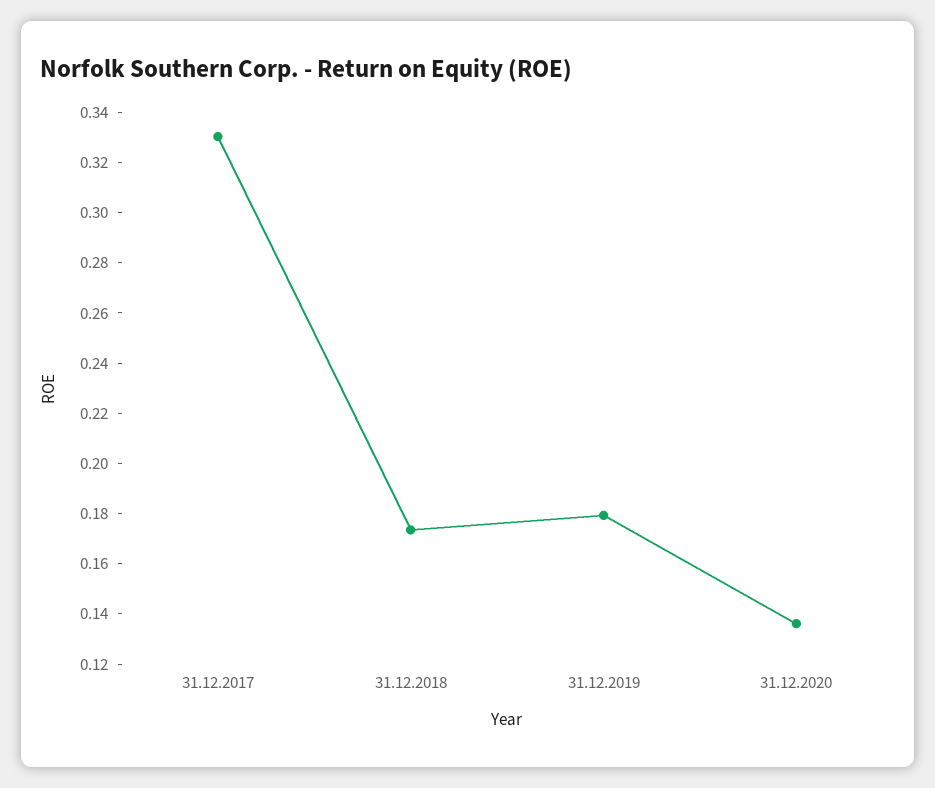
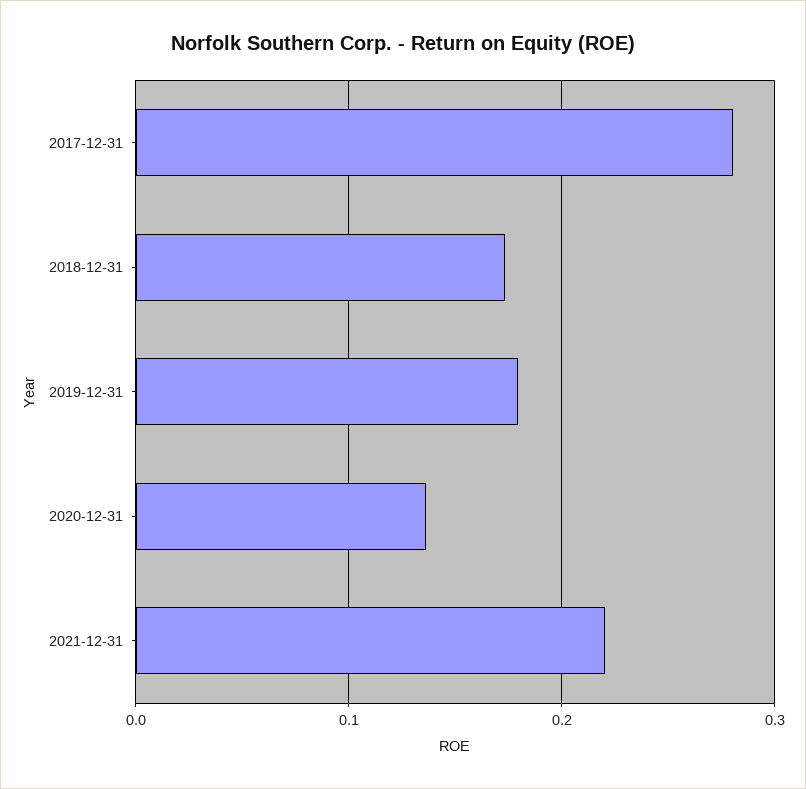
31.12.2017: 0.33 -> 0.28
2021-12-31: none -> 0.22

